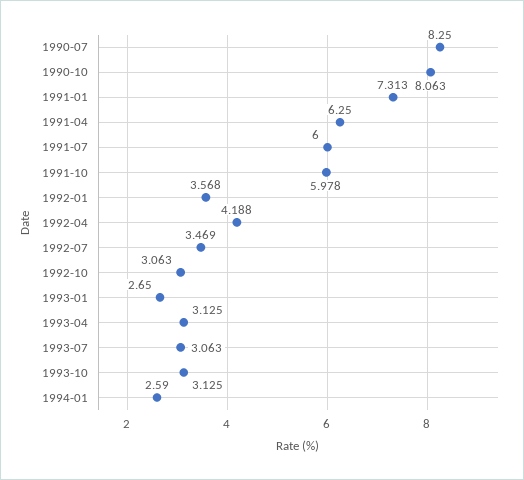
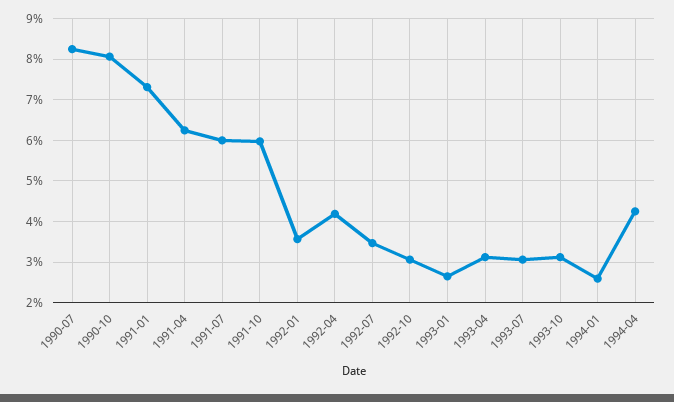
1994-04: none -> 4.2

